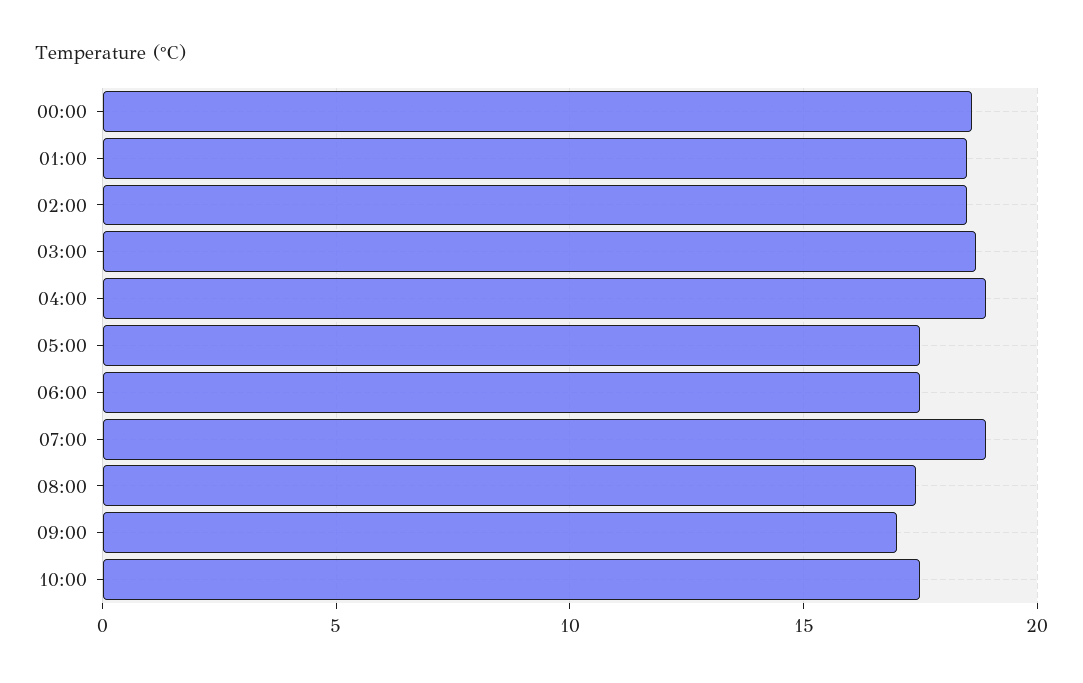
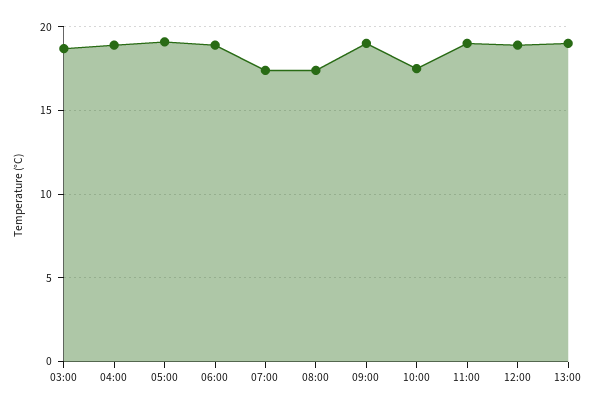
00:00: 18.5 -> none
01:00: 18.5 -> none
02:00: 18.5 -> none
05:00: 17.5 -> 19
06:00: 17.5 -> 19
07:00: 19 -> 17.5
09:00: 17 -> 19
11:00: none -> 19
12:00: none -> 19
13:00: none -> 19

